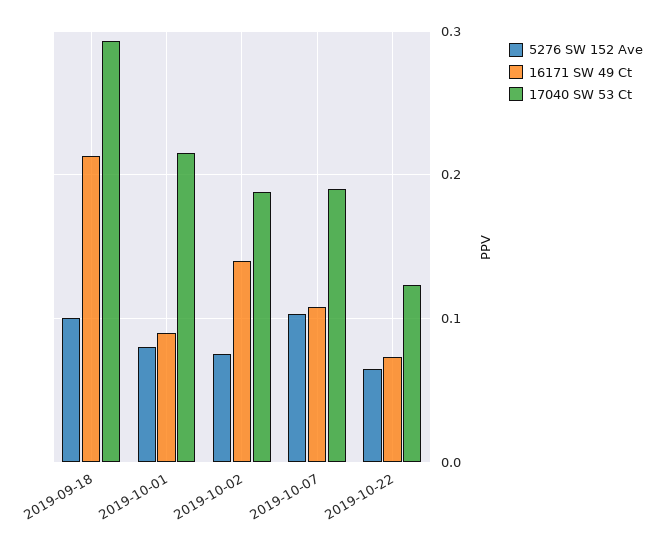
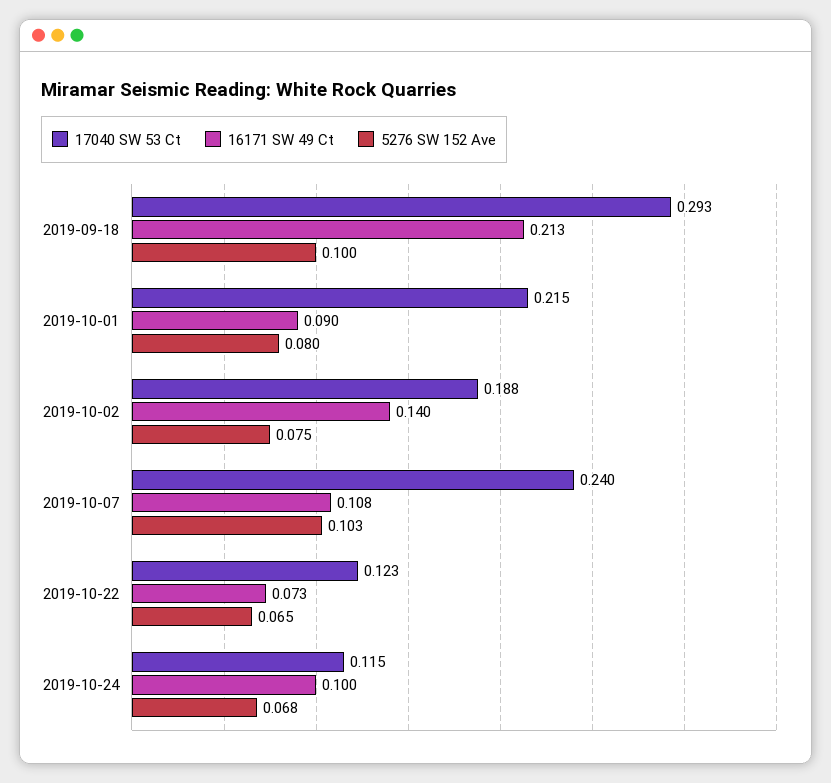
17040 SW 53 Ct, 2019-10-07: 0.19 -> 0.24
17040 SW 53 Ct, 2019-10-24: none -> 0.115
16171 SW 49 Ct, 2019-10-24: none -> 0.1
5276 SW 152 Ave, 2019-10-24: none -> 0.068

